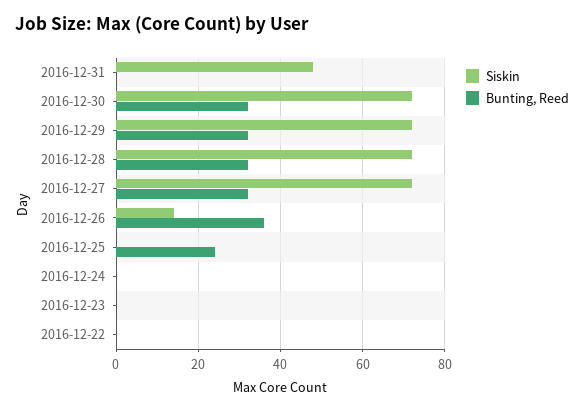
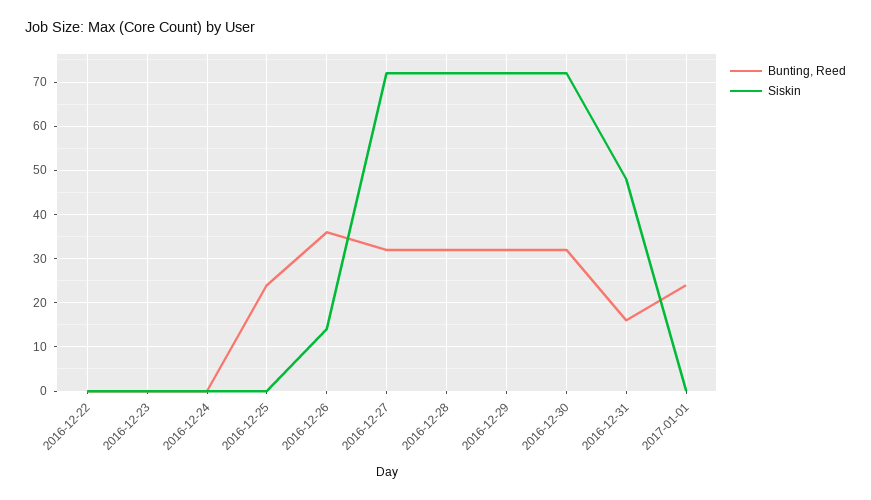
Bunting, Reed, 2016-12-31: 0 -> 15
Bunting, Reed, 2017-01-01: none -> 25
Siskin, 2017-01-01: none -> 0

